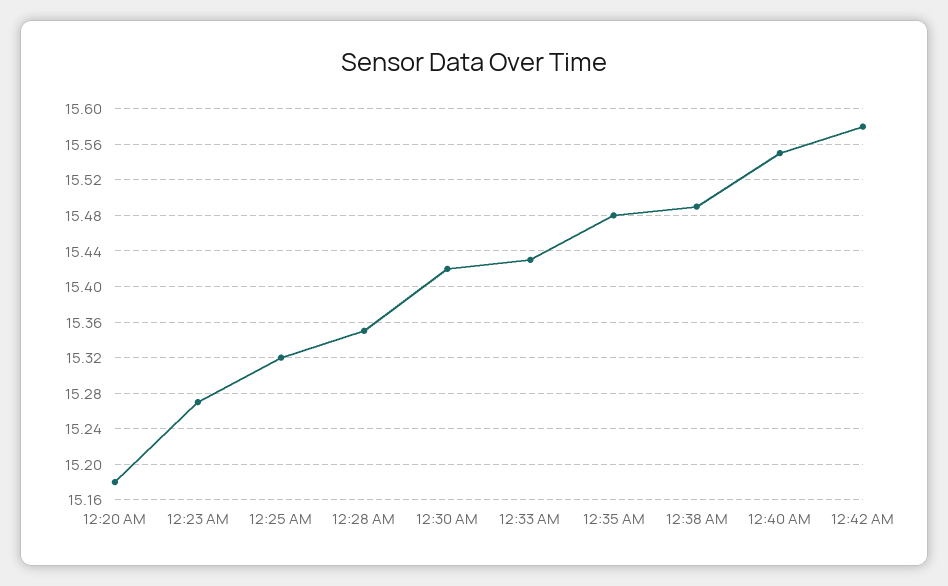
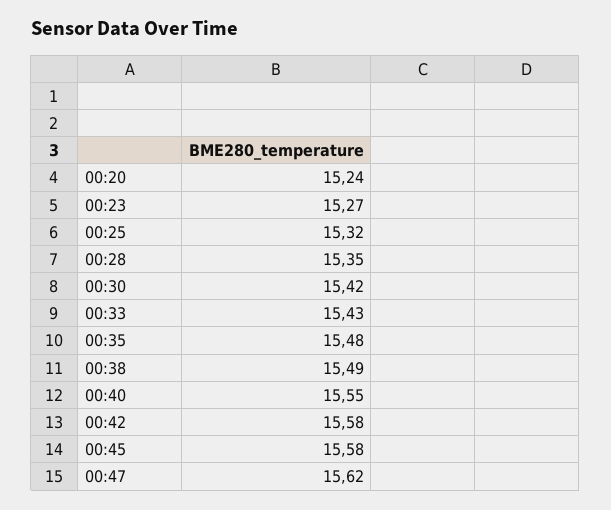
12:20 AM: 15.18 -> 15.24
00:45: none -> 15.58
00:47: none -> 15.62

